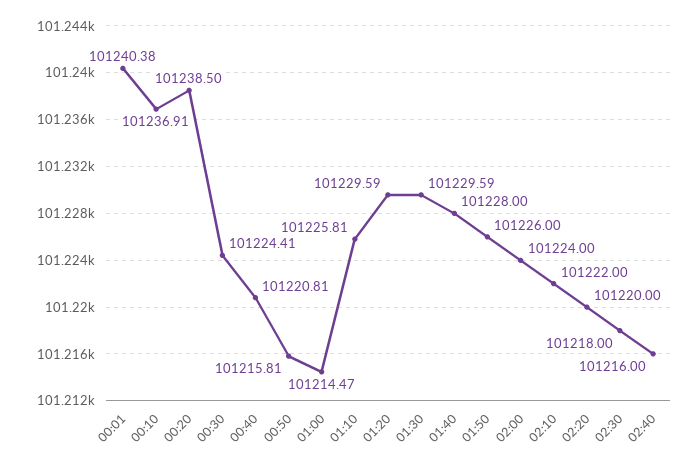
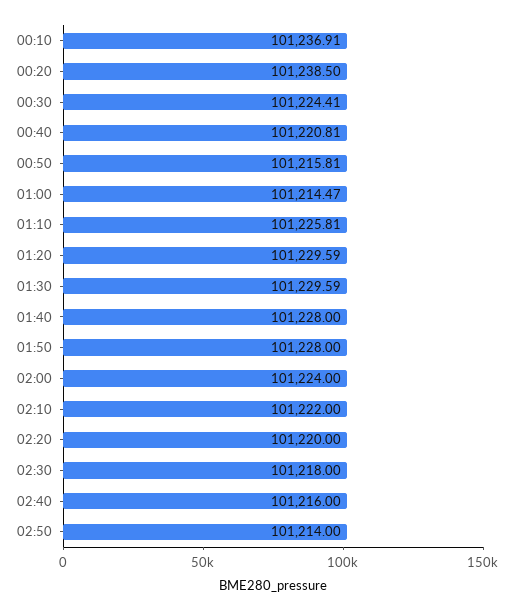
00:01: 101240.38 -> none
01:50: 101226 -> 101228
02:50: none -> 101214

